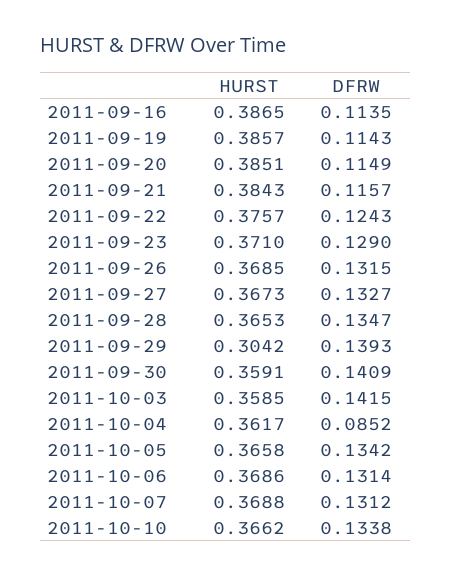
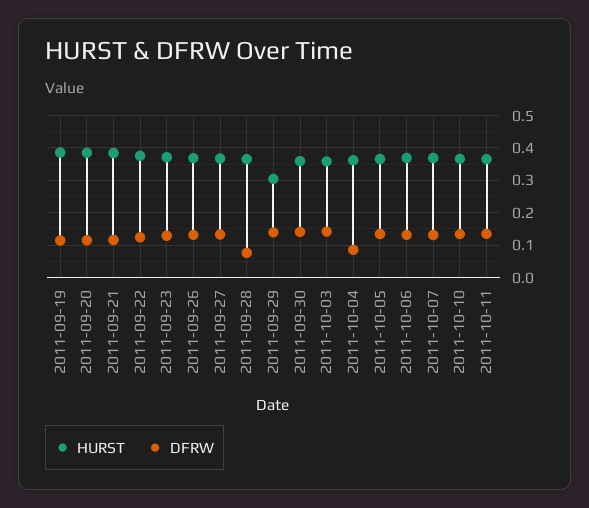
HURST, 2011-09-16: 0.3865 -> none
DFRW, 2011-09-16: 0.1135 -> none
DFRW, 2011-09-28: 0.1347 -> 0.08
HURST, 2011-10-11: none -> 0.36
DFRW, 2011-10-11: none -> 0.14

